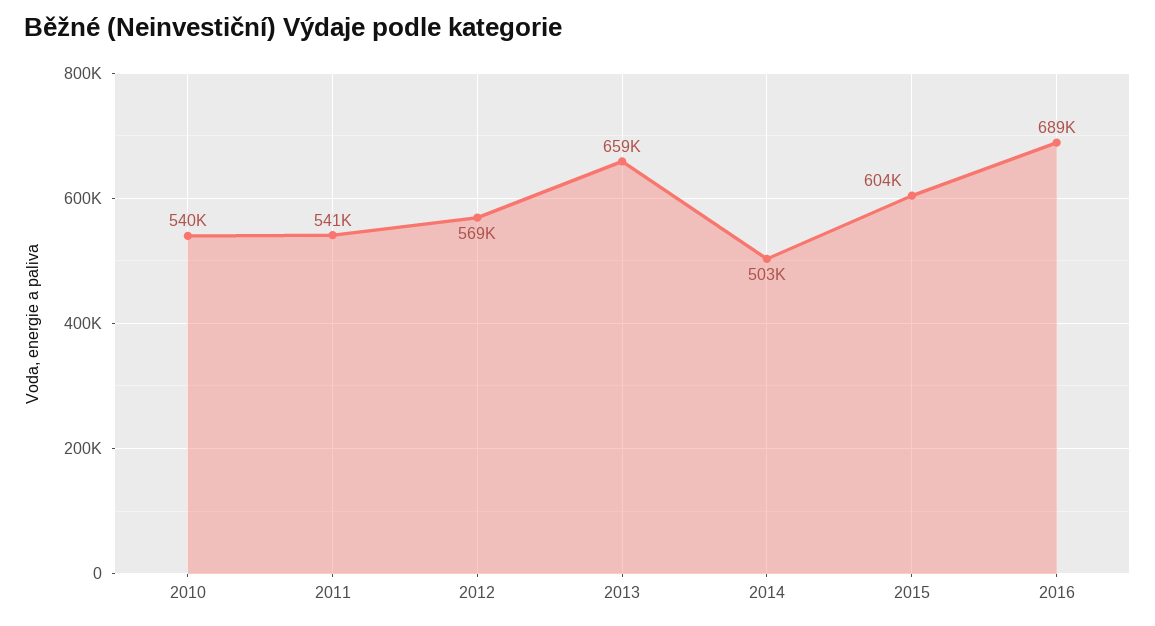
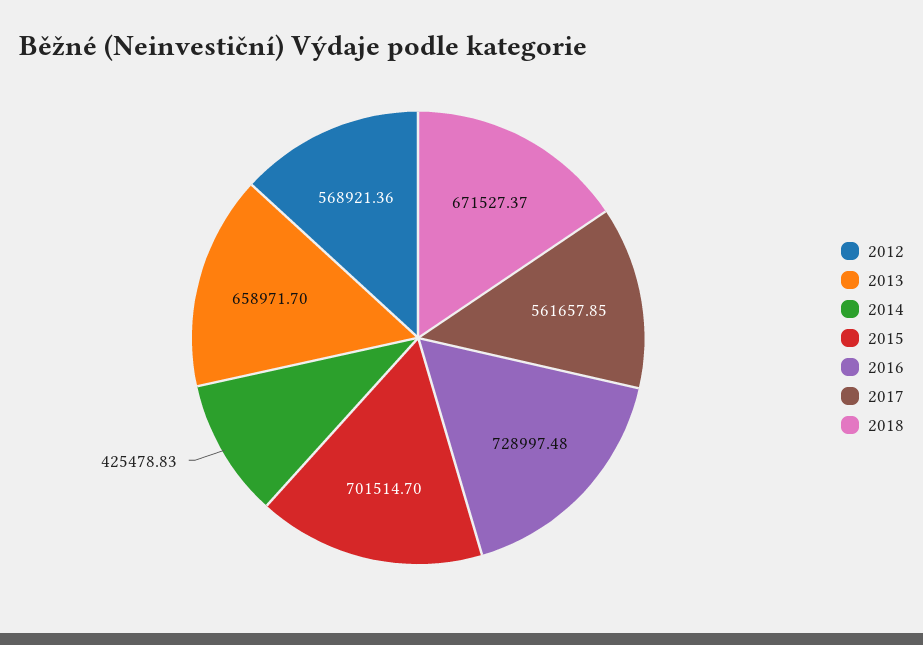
2010: 540000 -> none
2011: 541000 -> none
2014: 503000 -> 425478.83
2015: 604000 -> 701514.7
2016: 689000 -> 728997.48
2017: none -> 561657.85
2018: none -> 671527.37

